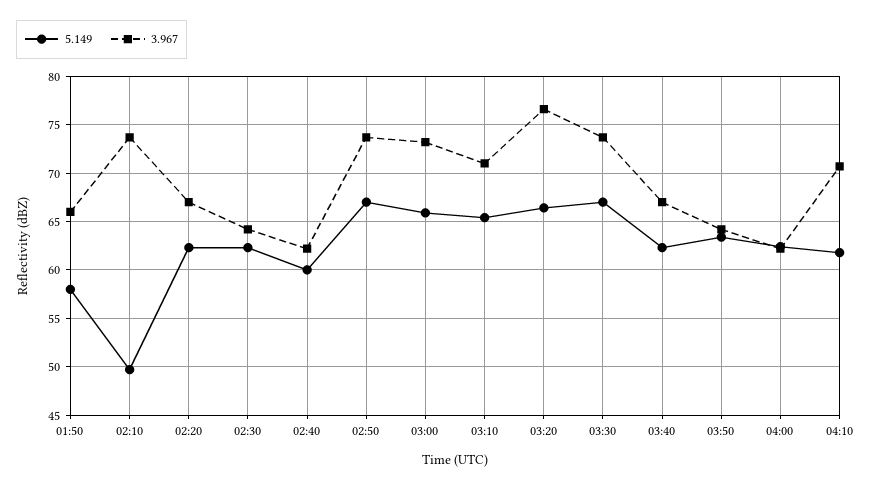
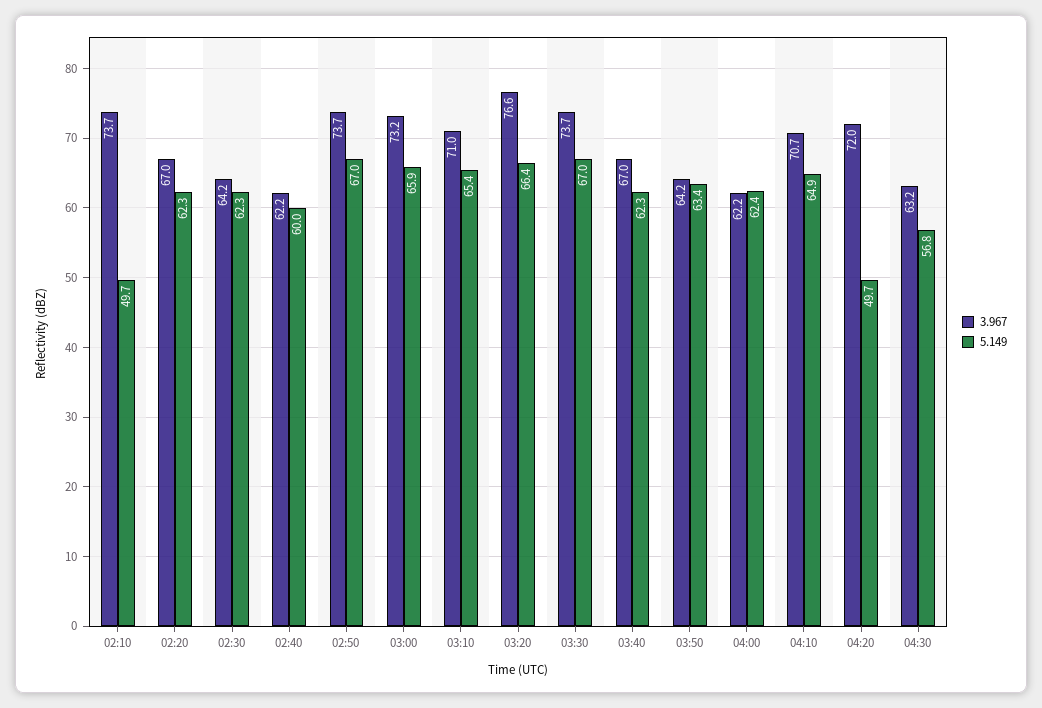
5.149, 01:50: 58 -> none
3.967, 01:50: 66 -> none
5.149, 04:10: 62 -> 64.9
3.967, 04:20: none -> 72
5.149, 04:20: none -> 49.7
3.967, 04:30: none -> 63.2
5.149, 04:30: none -> 56.8

